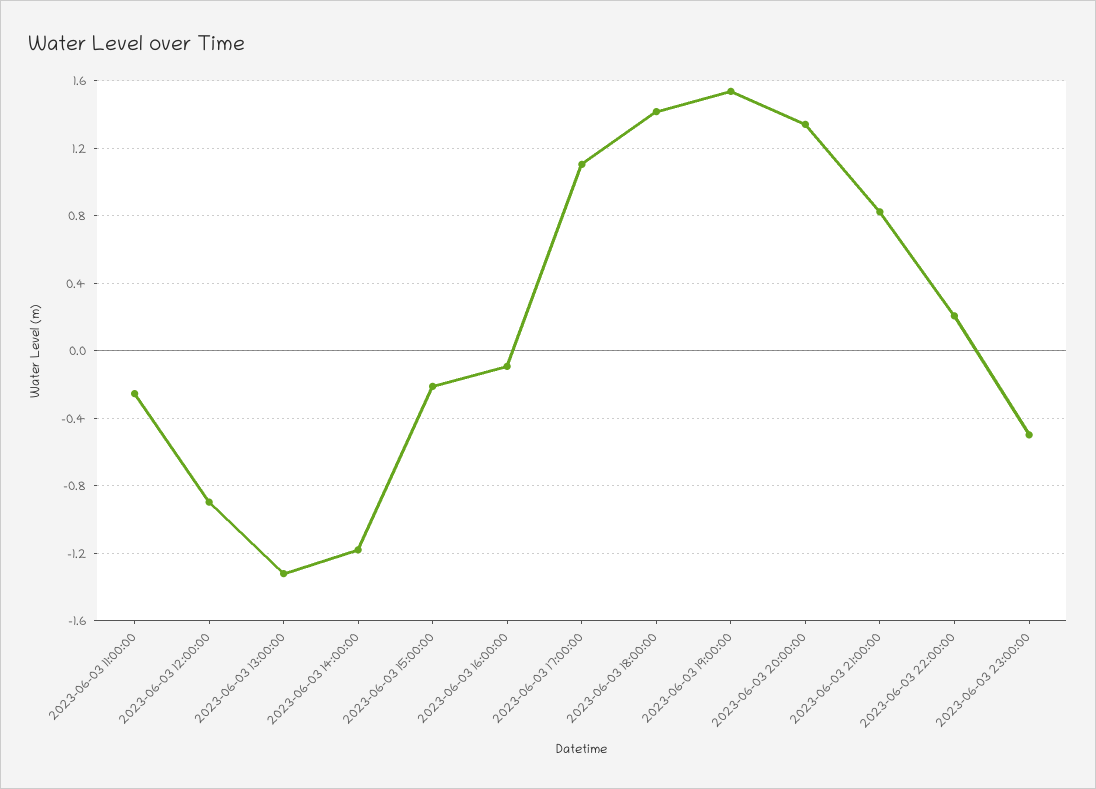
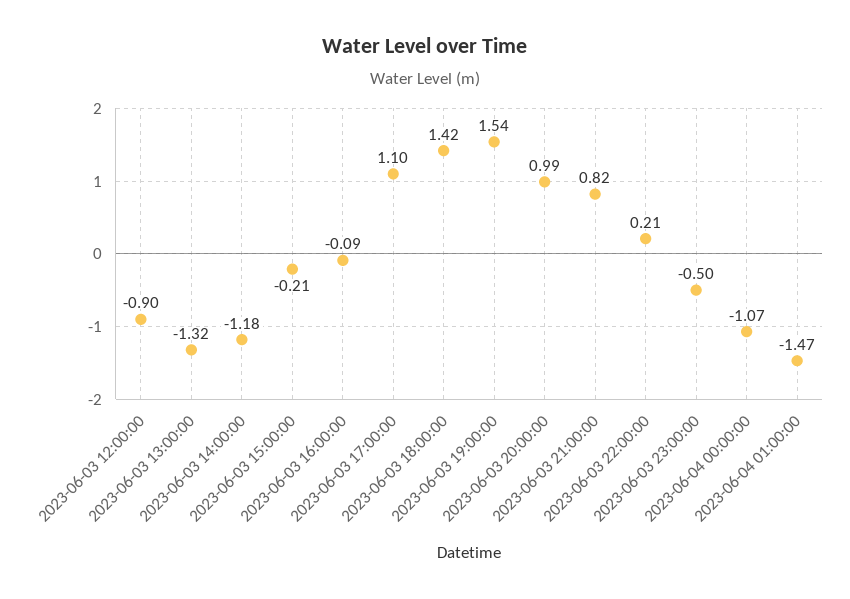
2023-06-03 11:00:00: -0.25 -> none
2023-06-03 20:00:00: 1.35 -> 0.99
2023-06-04 00:00:00: none -> -1.07
2023-06-04 01:00:00: none -> -1.47

